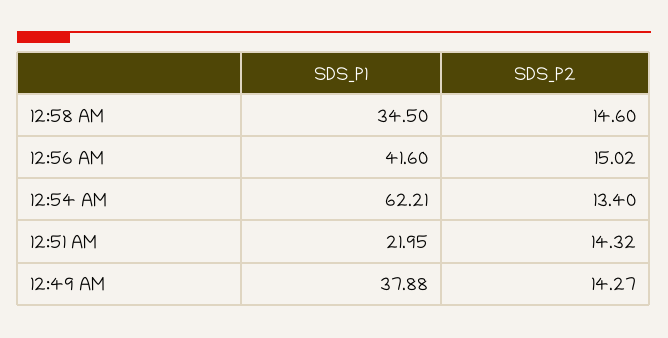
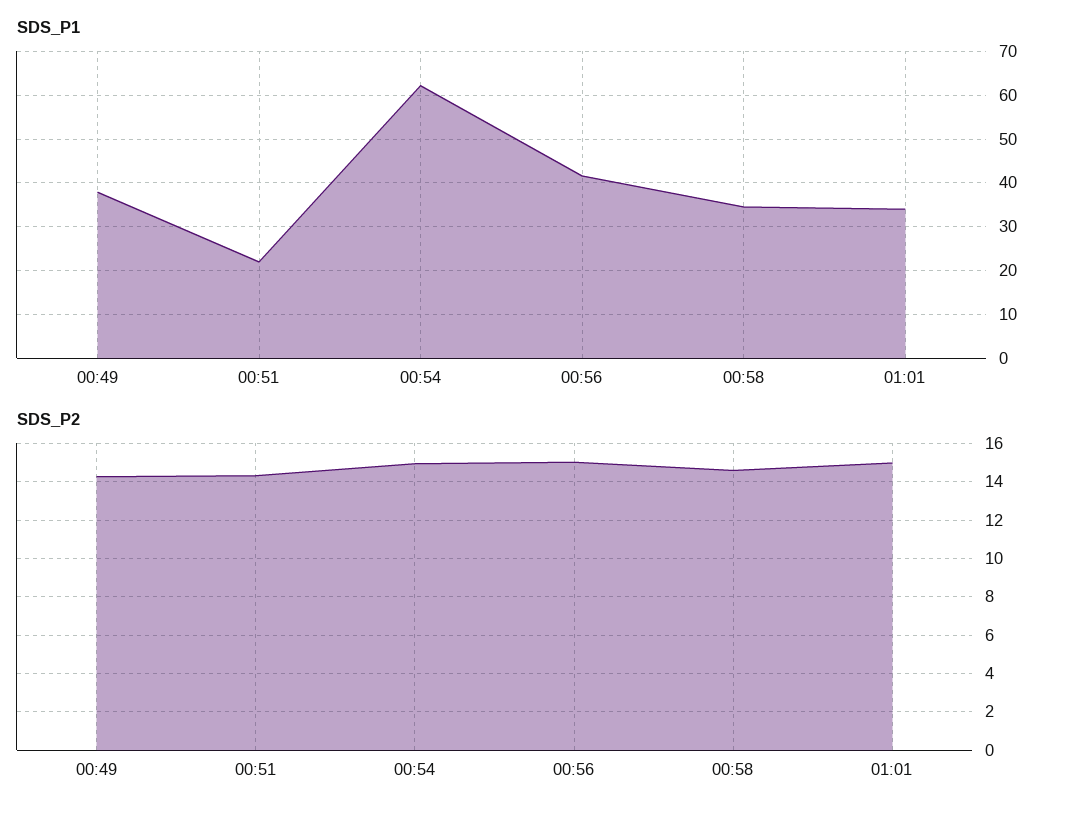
SDS_P2, 12:54 AM: 13.4 -> 15
SDS_P1, 01:01: none -> 34
SDS_P2, 01:01: none -> 15

